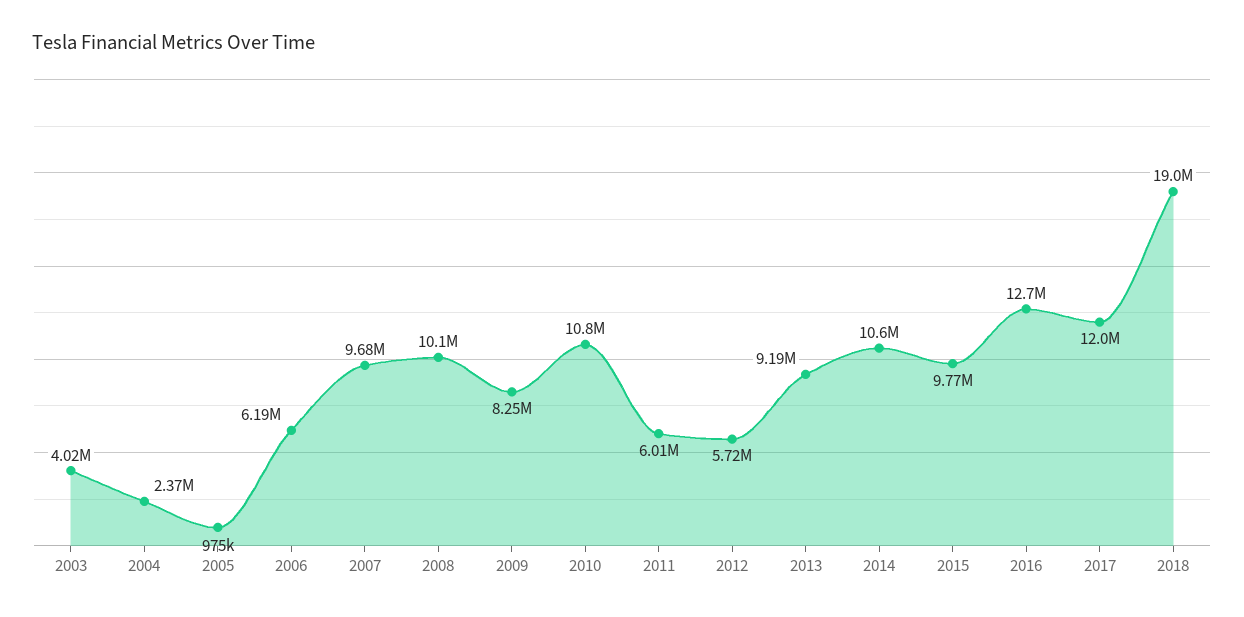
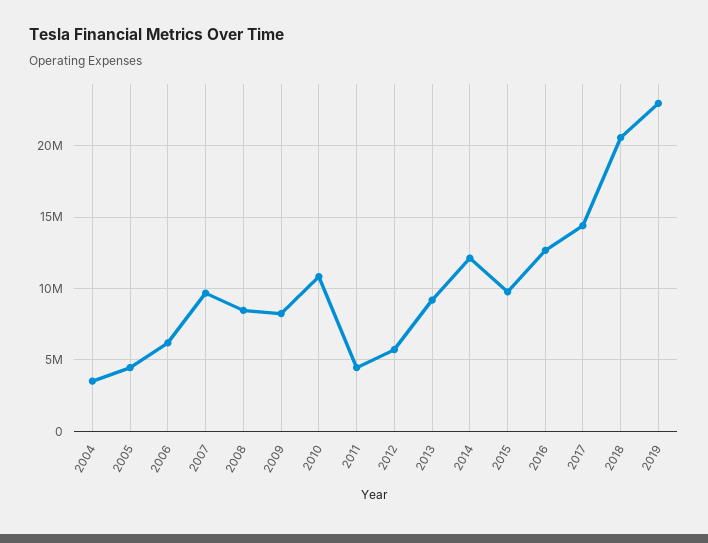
2003: 4020000 -> none
2004: 2370000 -> 3500000
2005: 975000 -> 4500000
2008: 10100000 -> 8500000
2011: 6010000 -> 4500000
2014: 10600000 -> 12000000
2017: 12000000 -> 14500000
2018: 19000000 -> 20500000
2019: none -> 23000000

